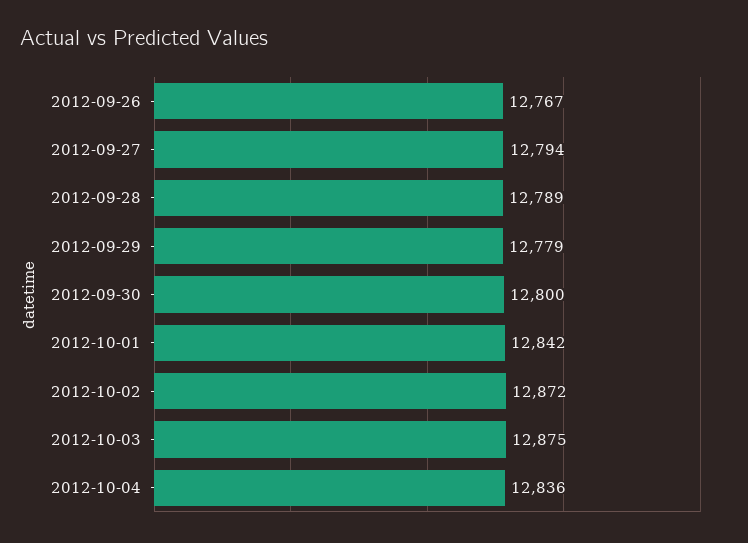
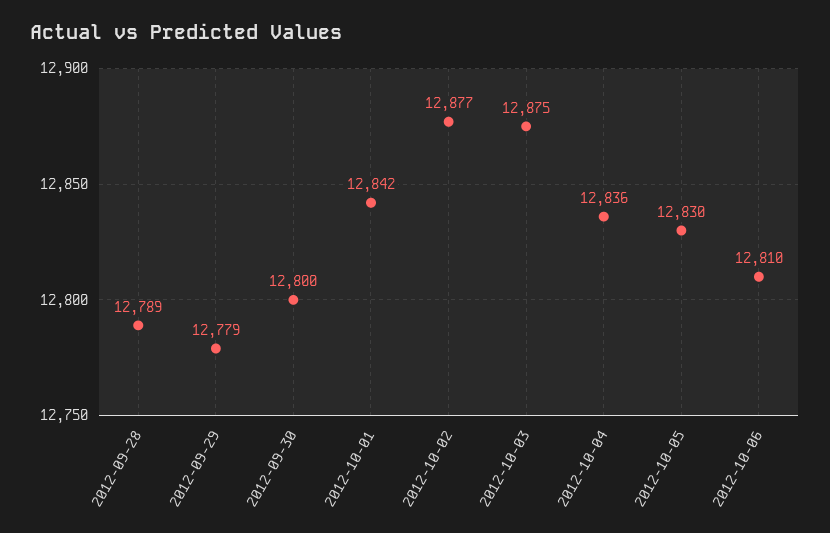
2012-09-26: 12767 -> none
2012-09-27: 12794 -> none
2012-10-02: 12872 -> 12877
2012-10-05: none -> 12830
2012-10-06: none -> 12810

